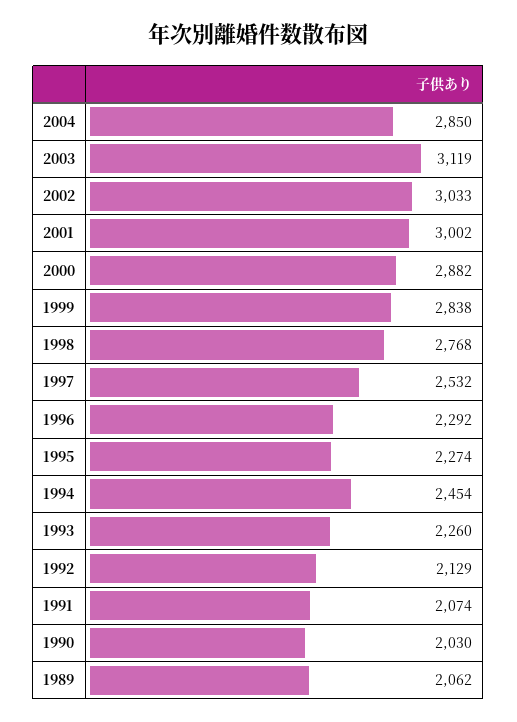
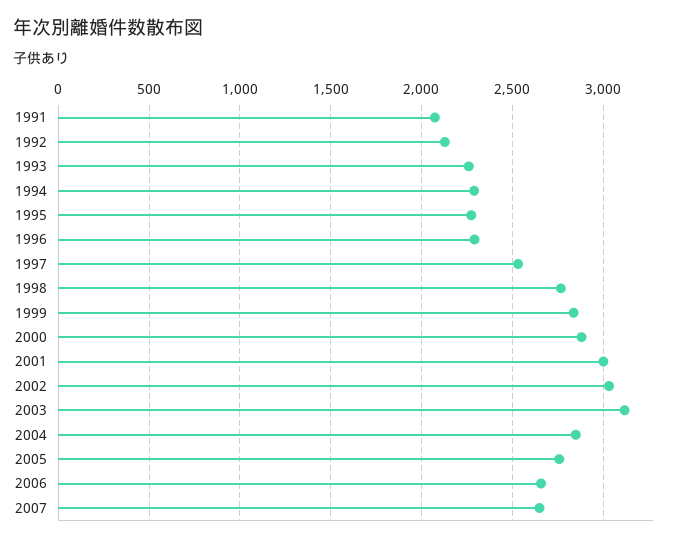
1994: 2454 -> 2300
1990: 2030 -> none
1989: 2062 -> none
2005: none -> 2750
2006: none -> 2650
2007: none -> 2650

